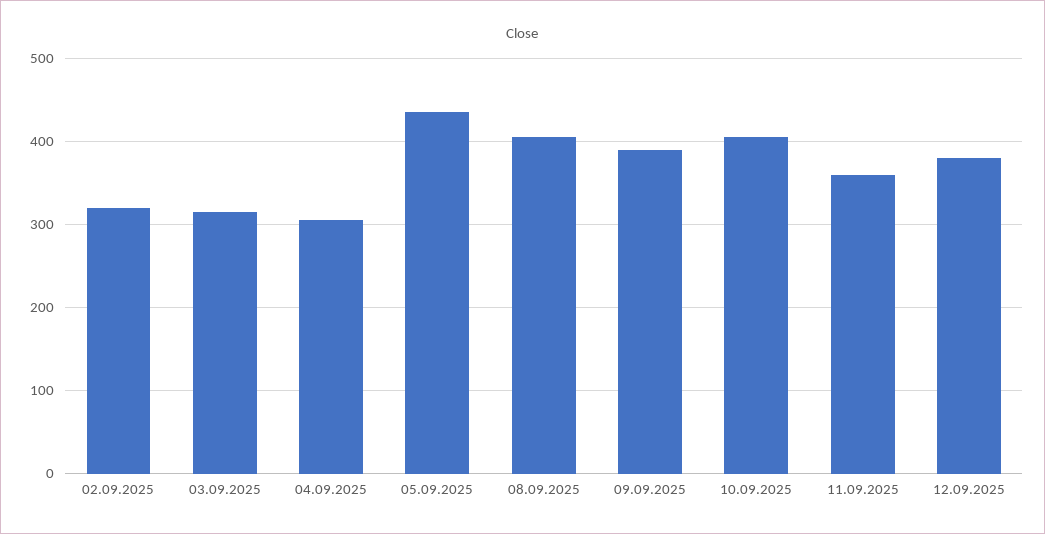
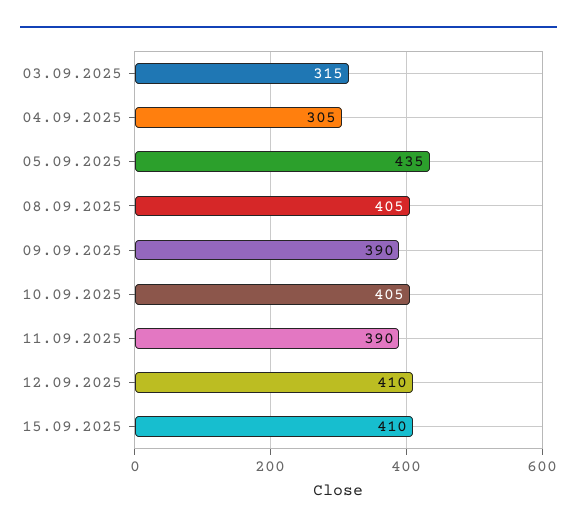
02.09.2025: 320 -> none
11.09.2025: 360 -> 390
12.09.2025: 380 -> 410
15.09.2025: none -> 410

